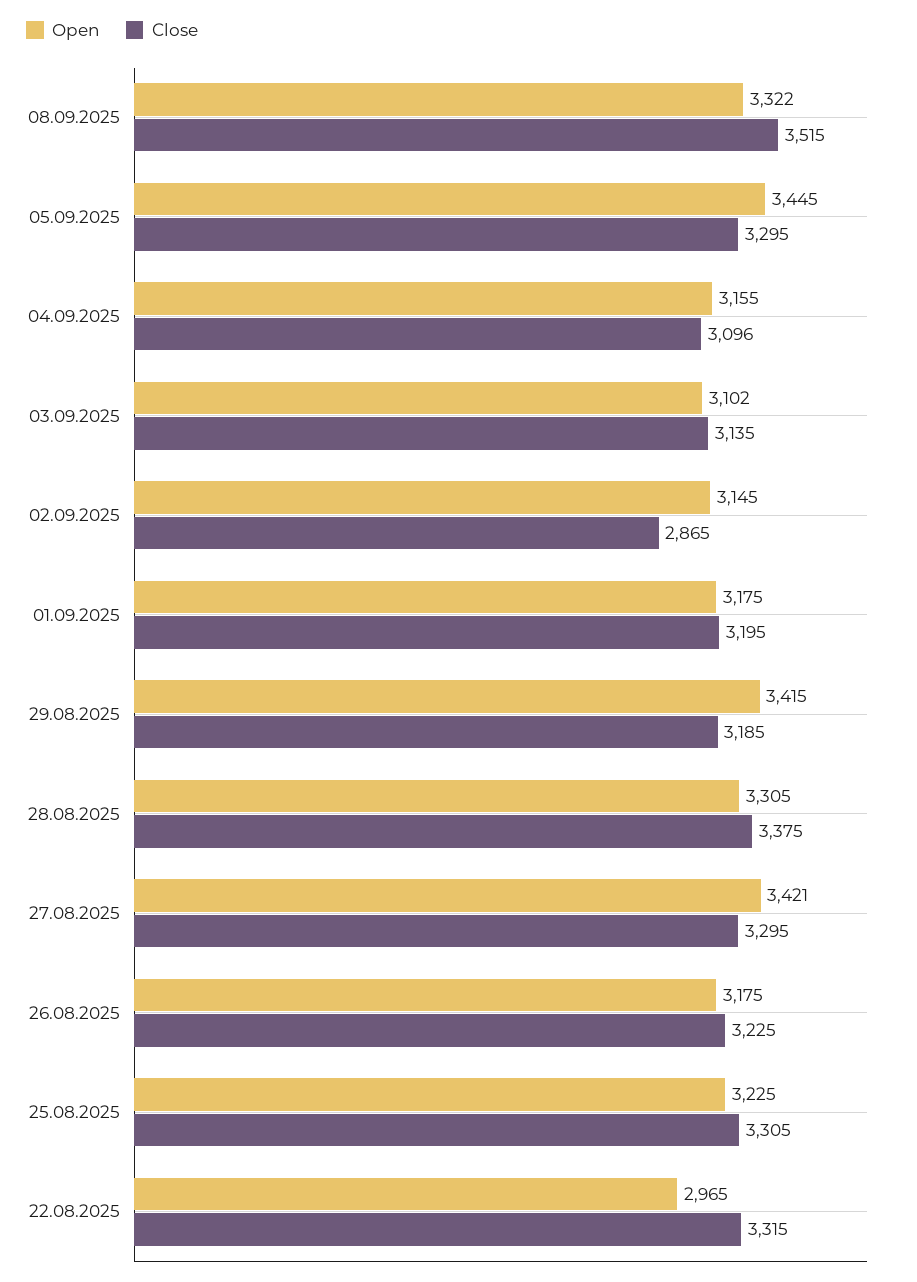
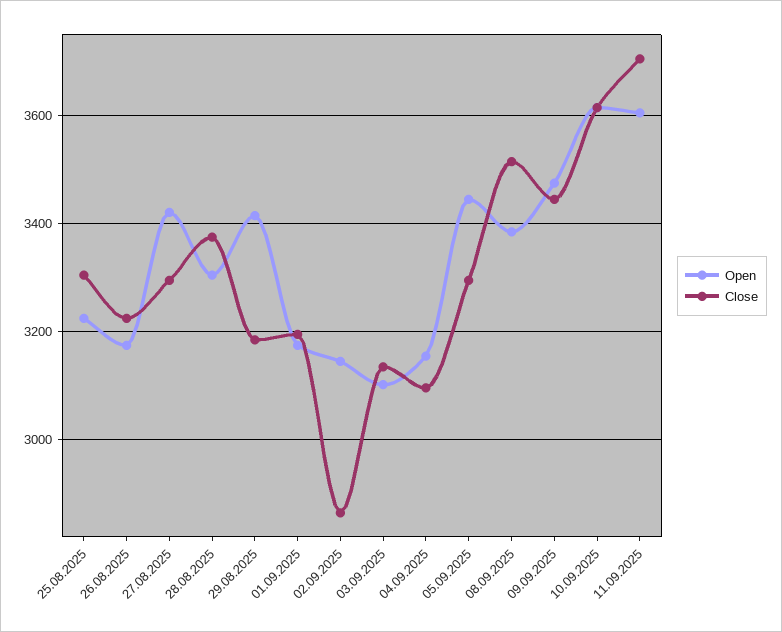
Open, 08.09.2025: 3322 -> 3380
Open, 22.08.2025: 2965 -> none
Close, 22.08.2025: 3315 -> none
Open, 09.09.2025: none -> 3480
Close, 09.09.2025: none -> 3440
Open, 10.09.2025: none -> 3620
Close, 10.09.2025: none -> 3620
Open, 11.09.2025: none -> 3600
Close, 11.09.2025: none -> 3700

